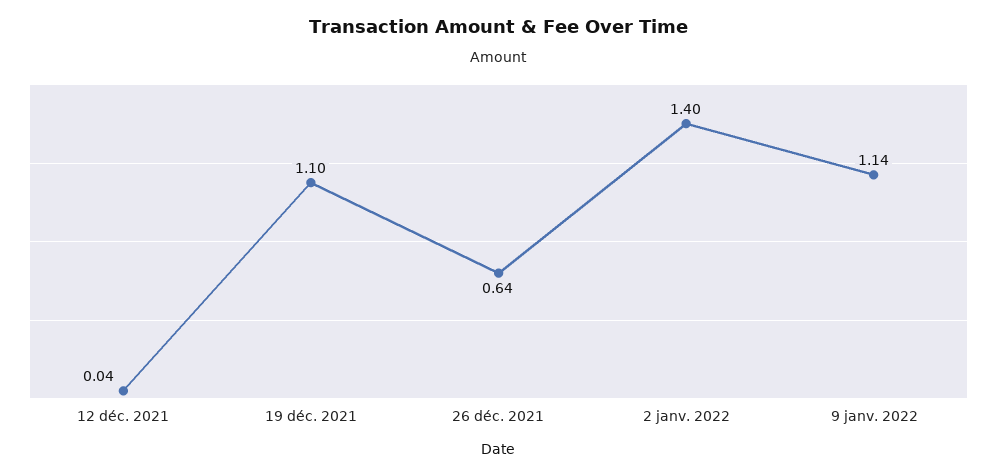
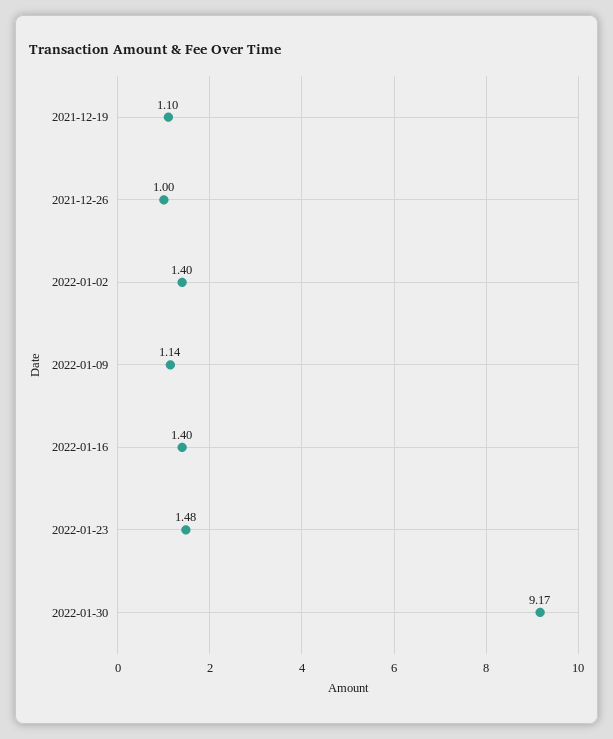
12 déc. 2021: 0.04 -> none
26 déc. 2021: 0.64 -> 1
2022-01-16: none -> 1.4
2022-01-23: none -> 1.48
2022-01-30: none -> 9.17

